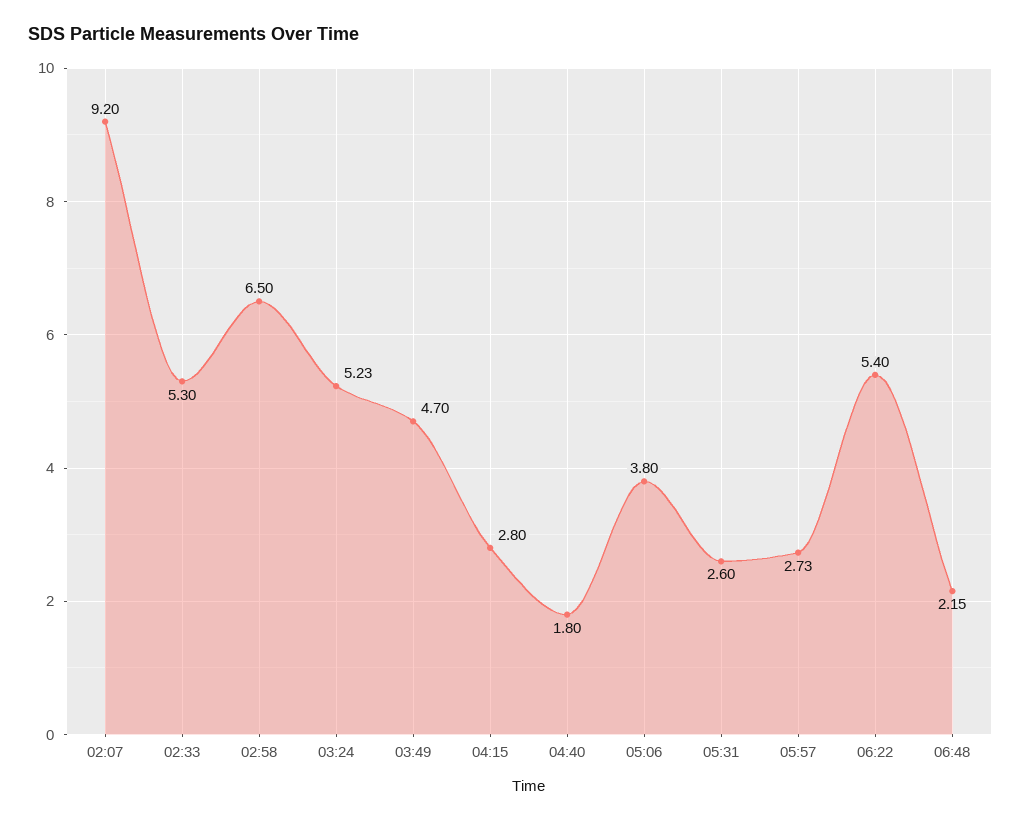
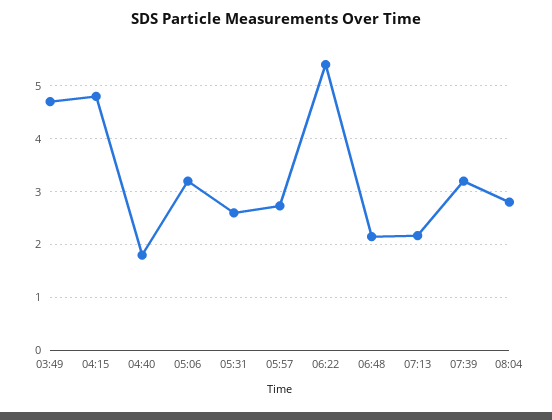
02:07: 9.2 -> none
02:33: 5.3 -> none
02:58: 6.5 -> none
03:24: 5.23 -> none
04:15: 2.8 -> 4.8
05:06: 3.8 -> 3.2
07:13: none -> 2.2
07:39: none -> 3.2
08:04: none -> 2.8

